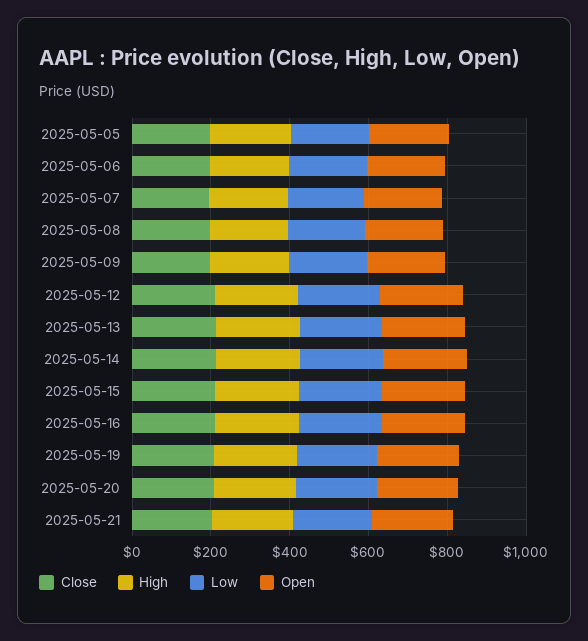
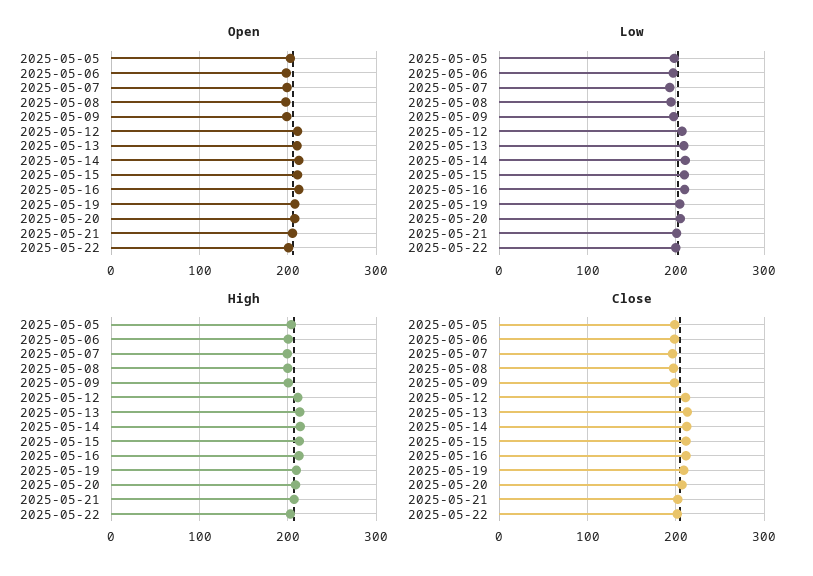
Open, 2025-05-22: none -> 200
Low, 2025-05-22: none -> 200
High, 2025-05-22: none -> 200
Close, 2025-05-22: none -> 200

